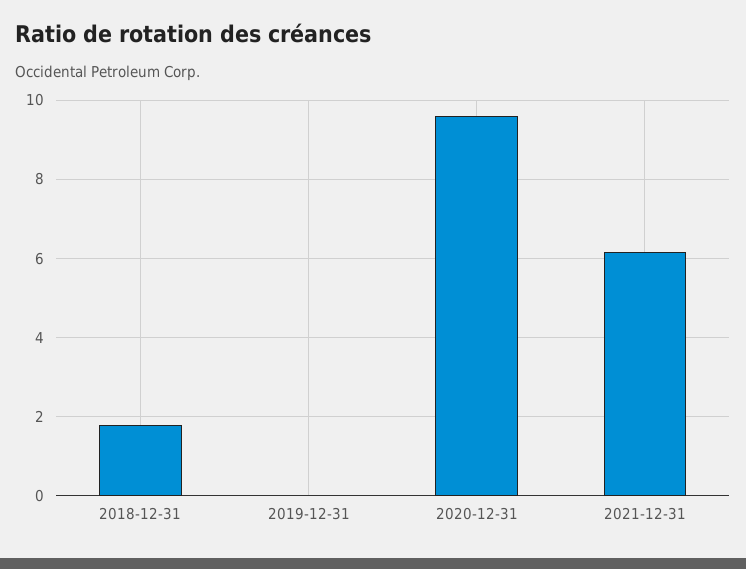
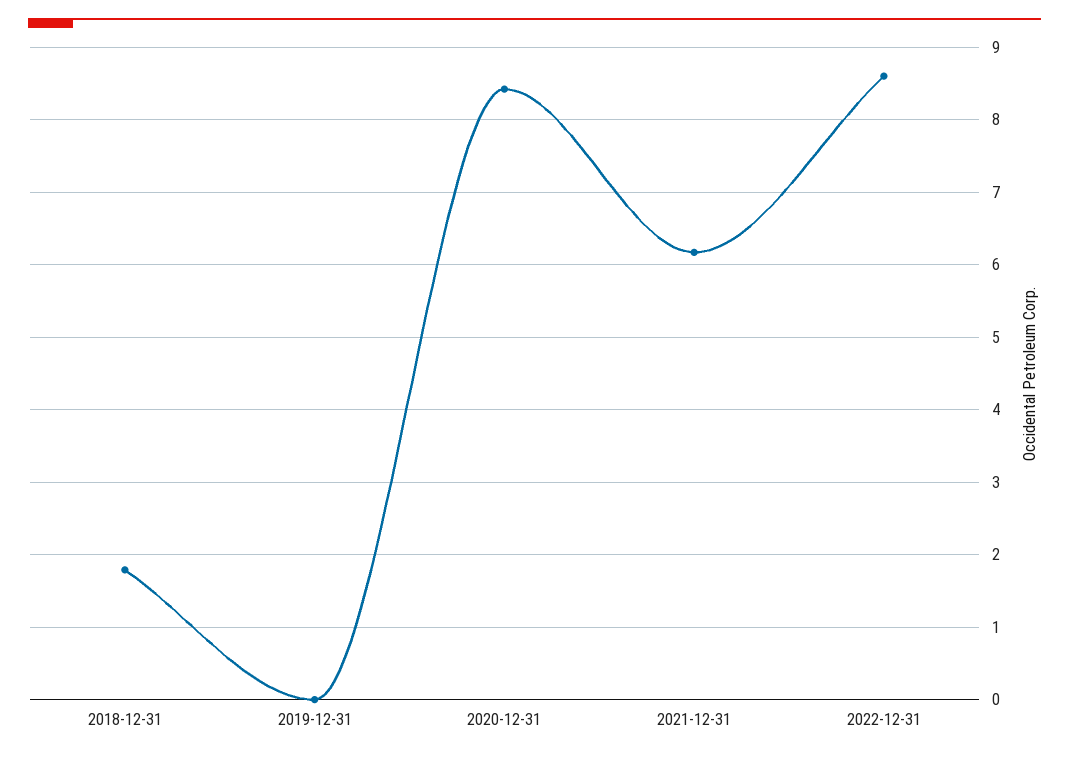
2020-12-31: 9.6 -> 8.4
2022-12-31: none -> 8.6

